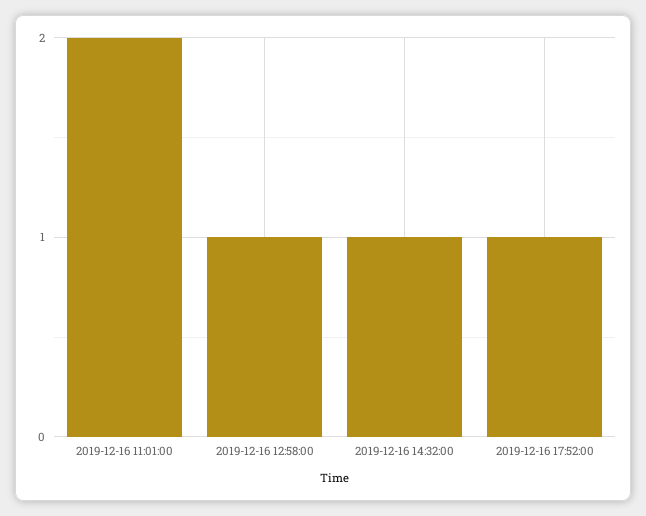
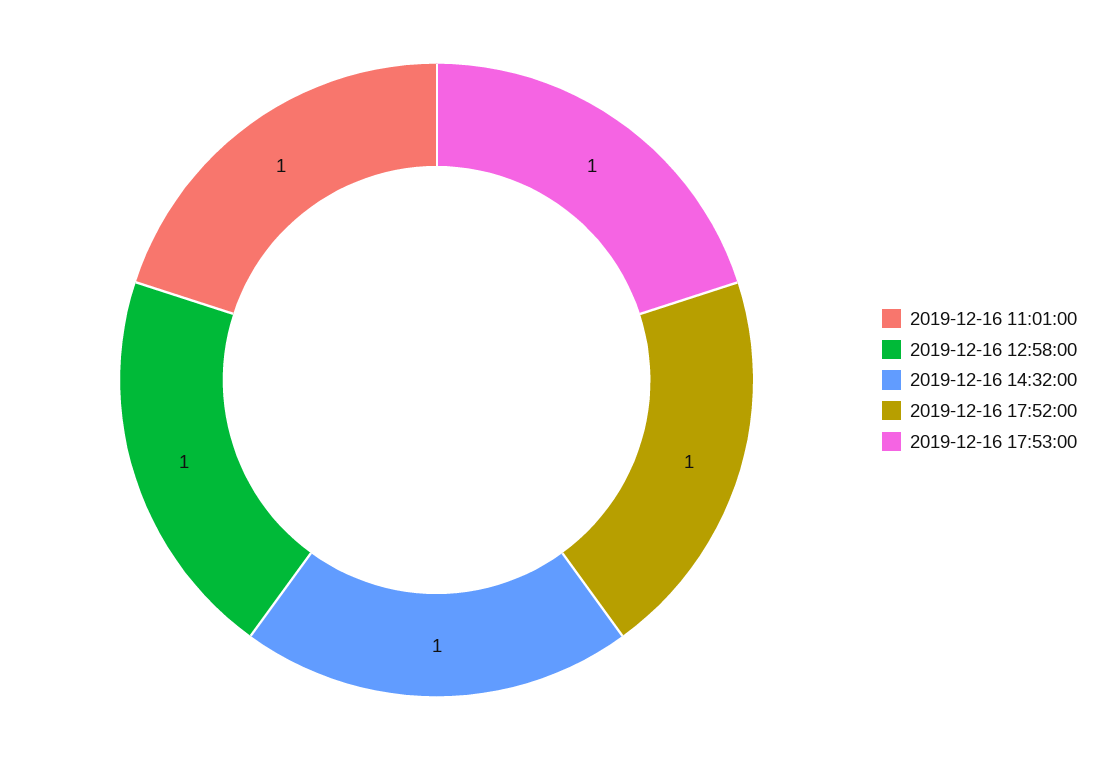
2019-12-16 11:01:00: 2 -> 1
2019-12-16 17:53:00: none -> 1

